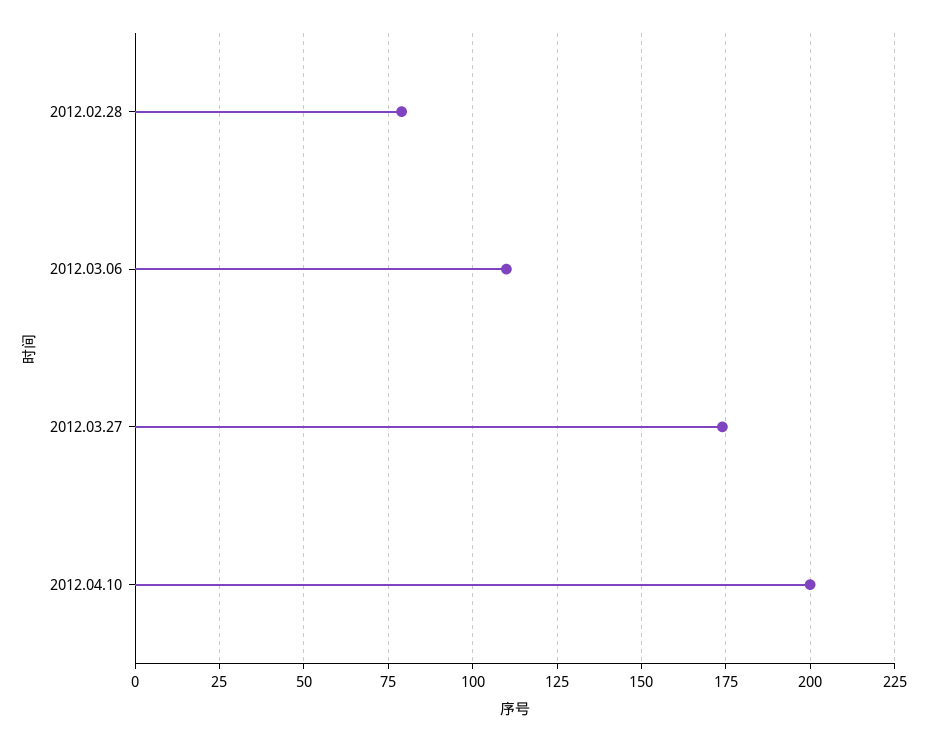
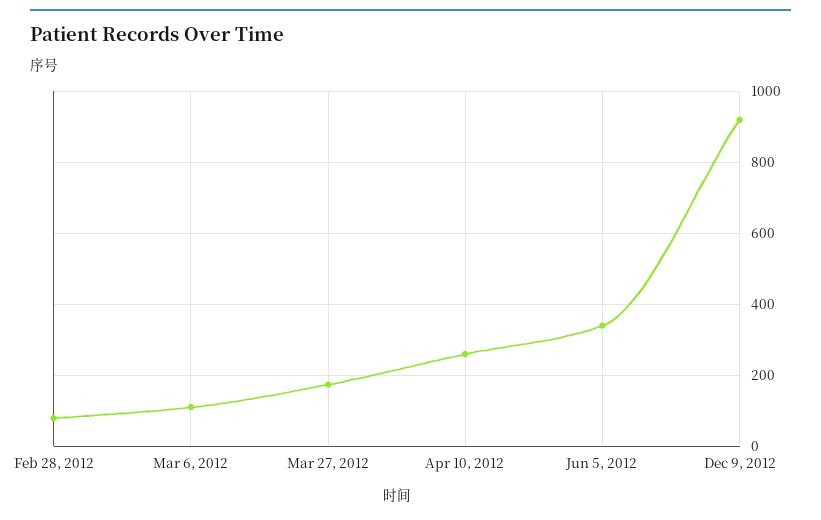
2012.04.10: 200 -> 260
Jun 5, 2012: none -> 340
Dec 9, 2012: none -> 920

